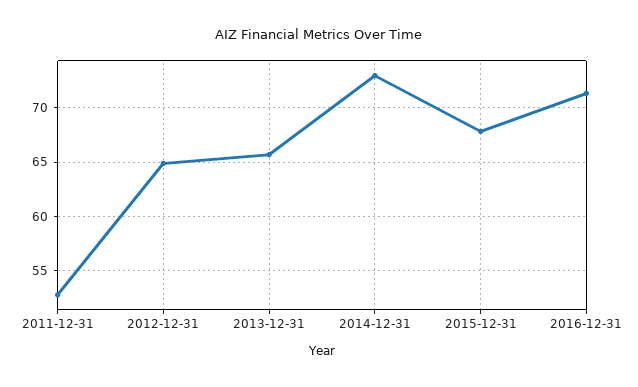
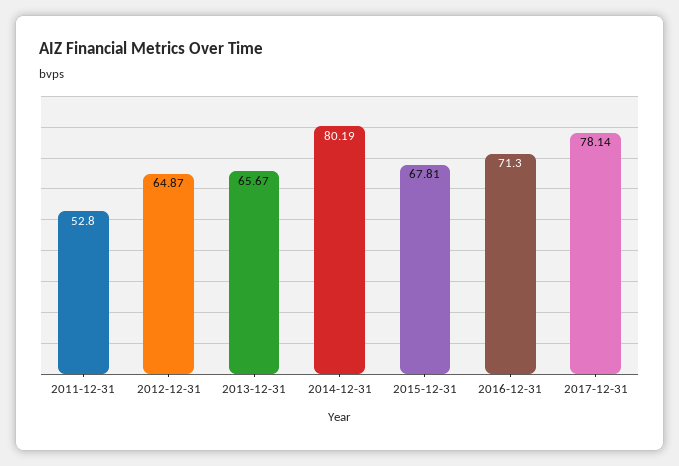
2014-12-31: 73 -> 80.19
2017-12-31: none -> 78.14

